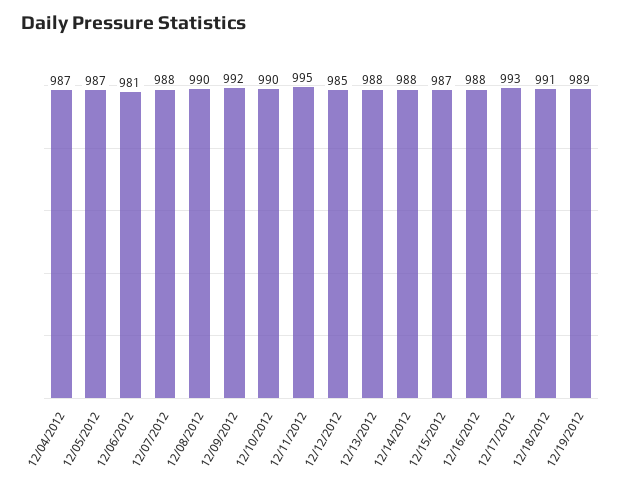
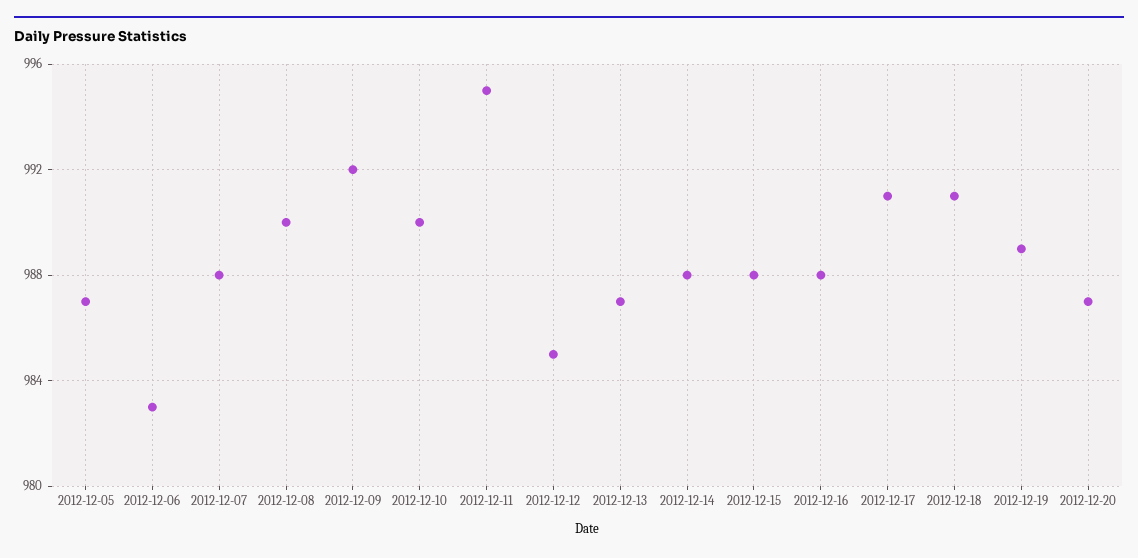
12/04/2012: 987 -> none
12/06/2012: 981 -> 983
12/13/2012: 988 -> 987
12/15/2012: 987 -> 988
12/17/2012: 993 -> 991
2012-12-20: none -> 987

